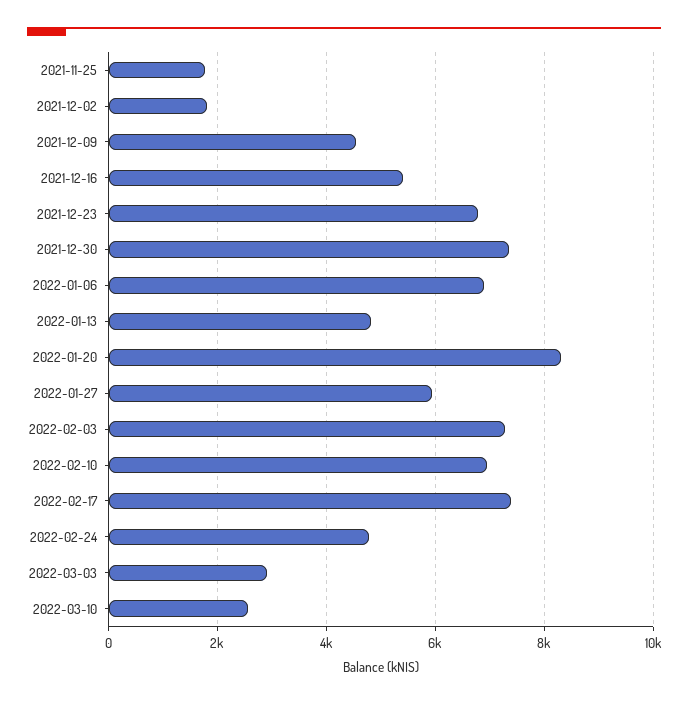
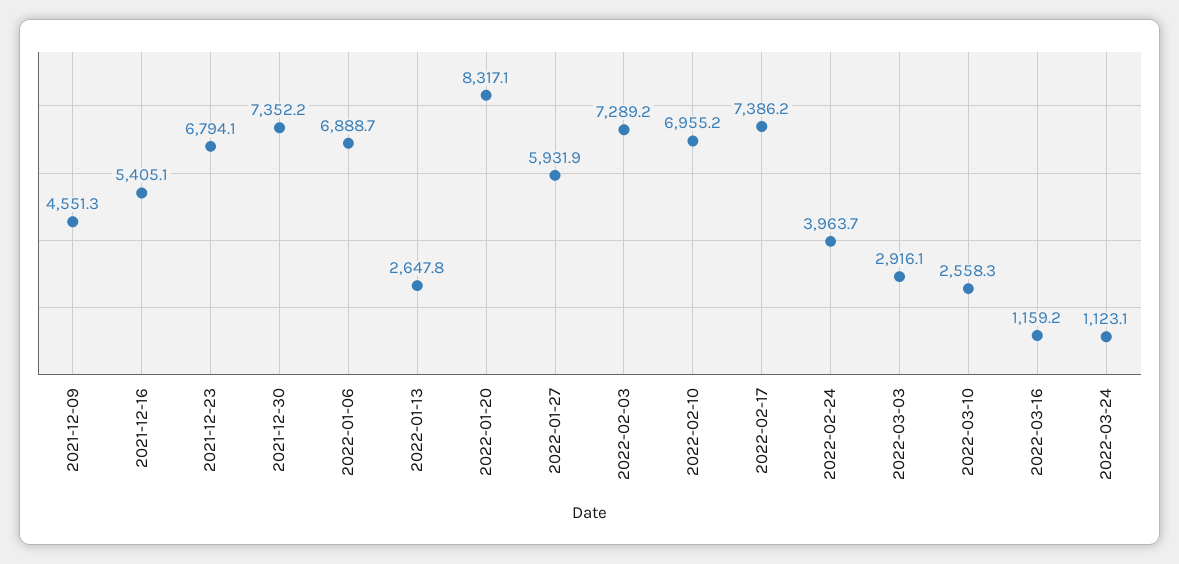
2021-11-25: 1800 -> none
2021-12-02: 1800 -> none
2022-01-13: 4800 -> 2647.8
2022-02-24: 4800 -> 3963.7
2022-03-16: none -> 1159.2
2022-03-24: none -> 1123.1

